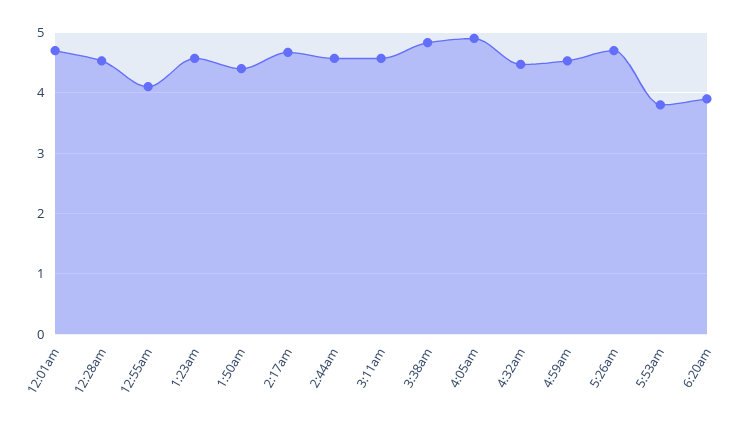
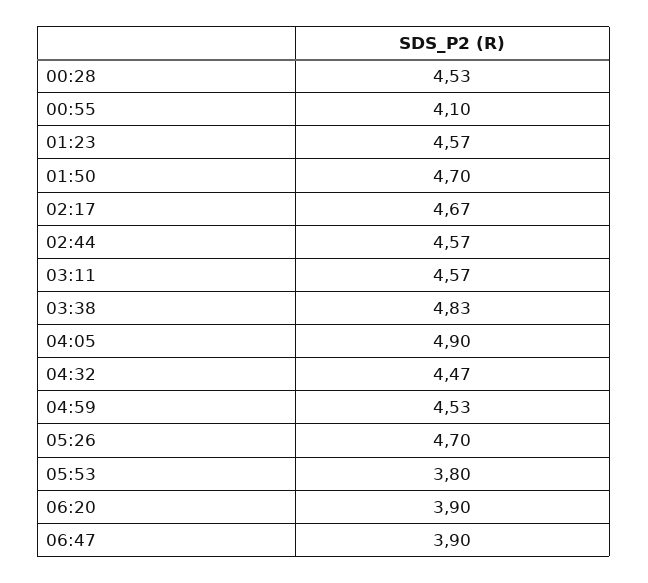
12:01am: 4.7 -> none
1:50am: 4.4 -> 4.7
06:47: none -> 3.9

